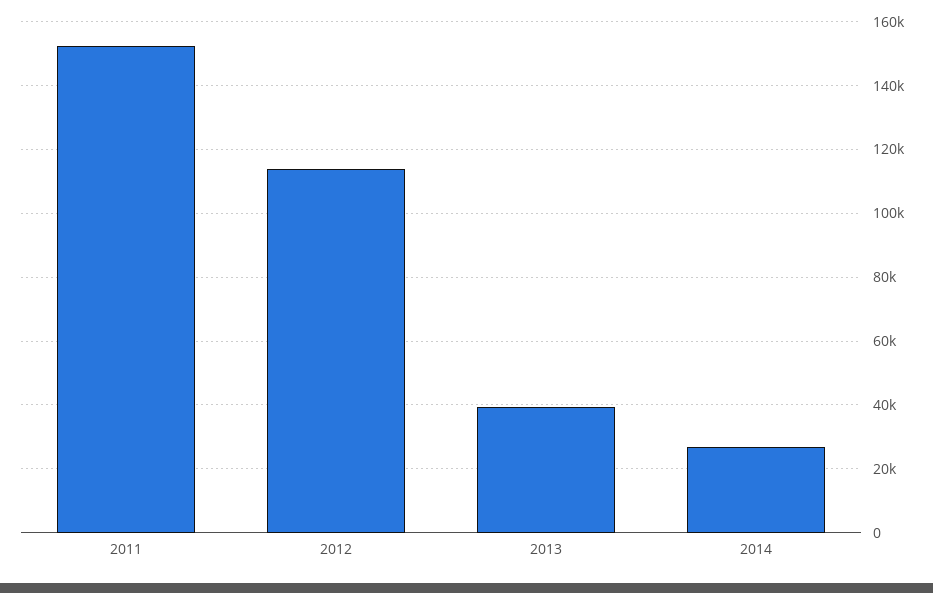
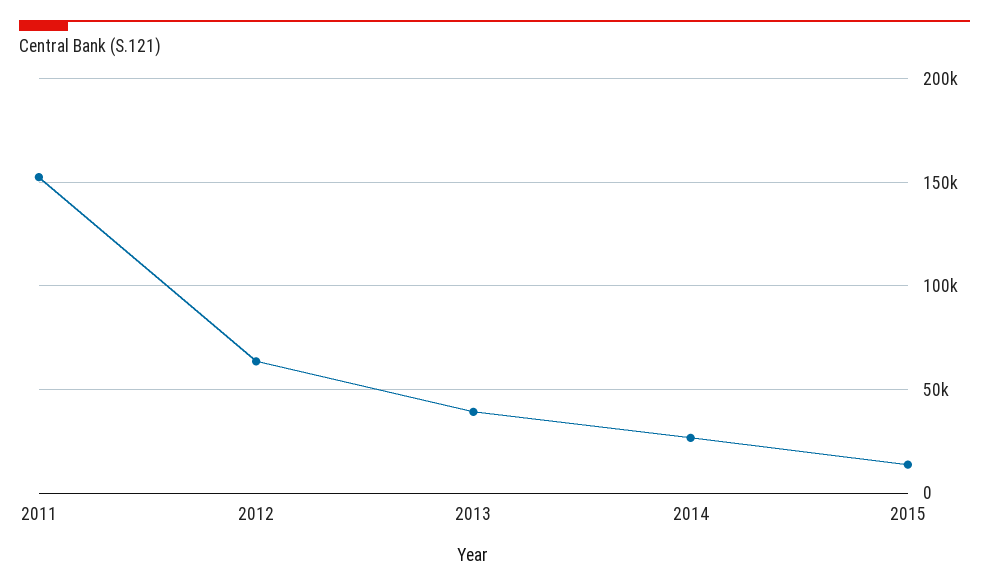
2012: 114000 -> 65000
2015: none -> 15000

